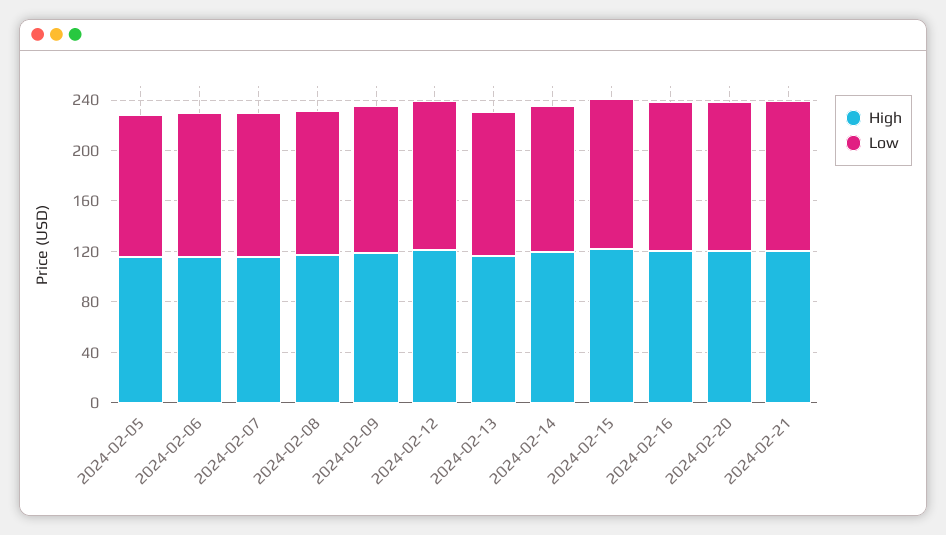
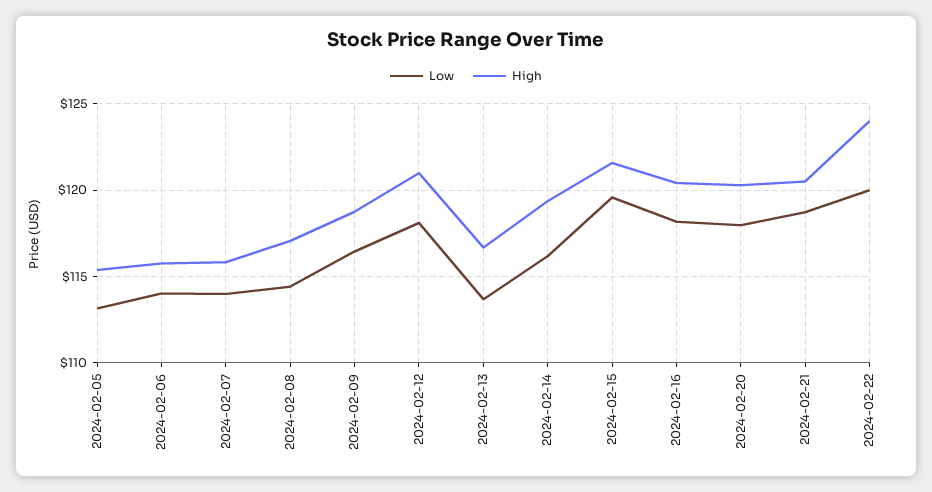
Low, 2024-02-22: none -> 120
High, 2024-02-22: none -> 124

